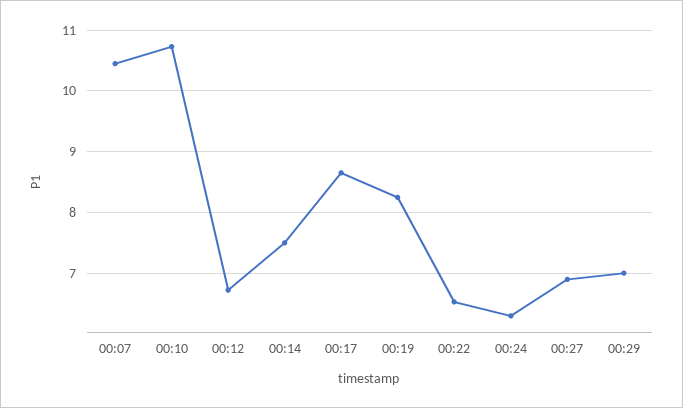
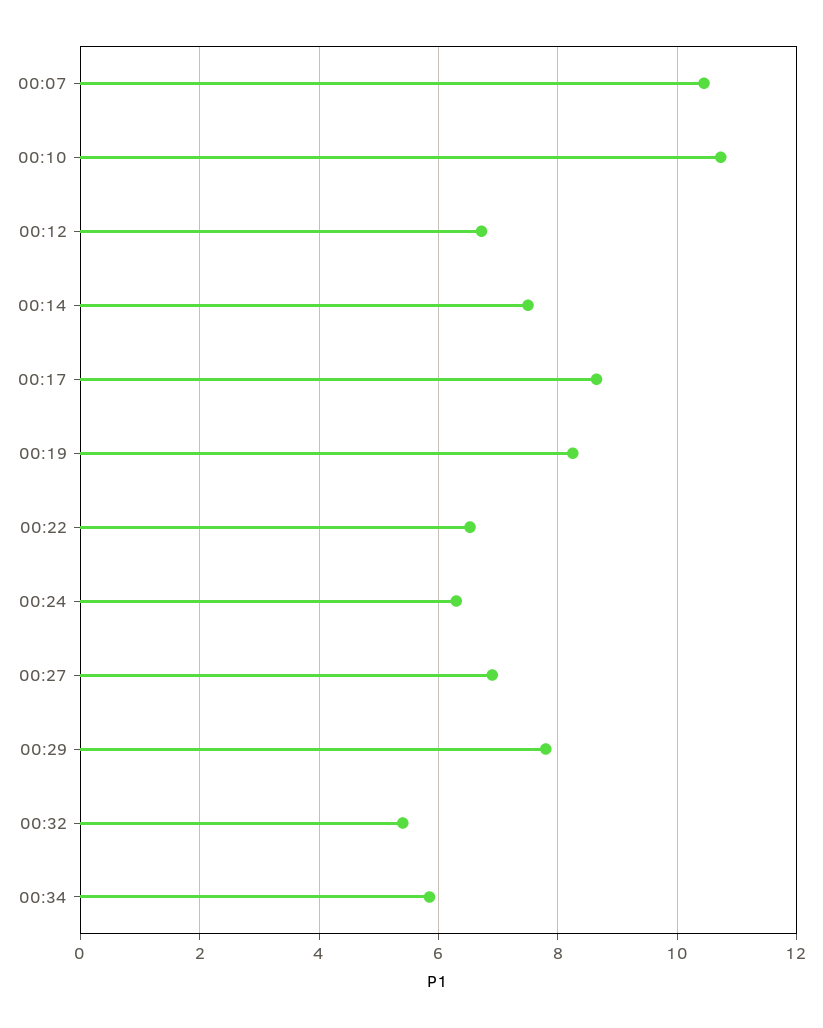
00:29: 7 -> 7.8
00:32: none -> 5.4
00:34: none -> 5.8

